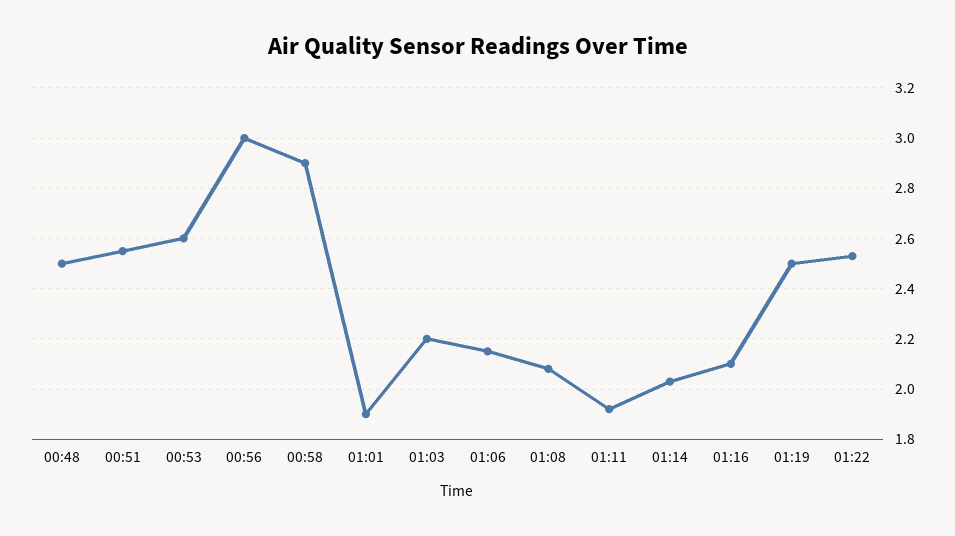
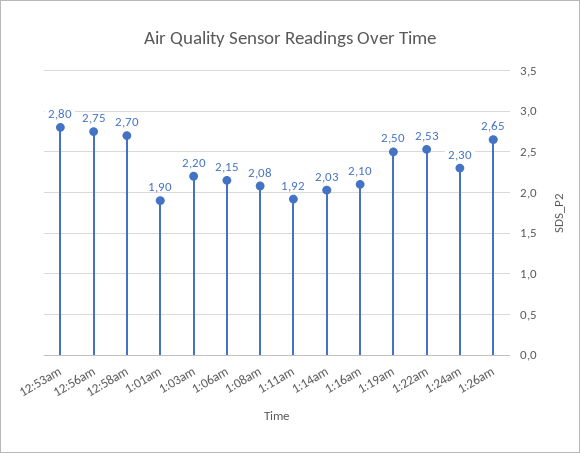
00:48: 2.5 -> none
00:51: 2.55 -> none
00:53: 2.6 -> 2.8
00:56: 3 -> 2.75
00:58: 2.9 -> 2.7
1:24am: none -> 2.3
1:26am: none -> 2.65

